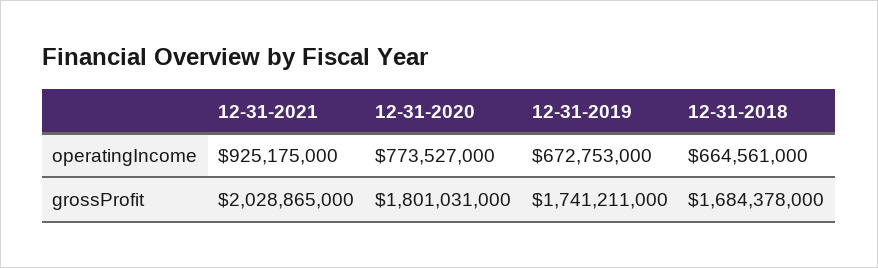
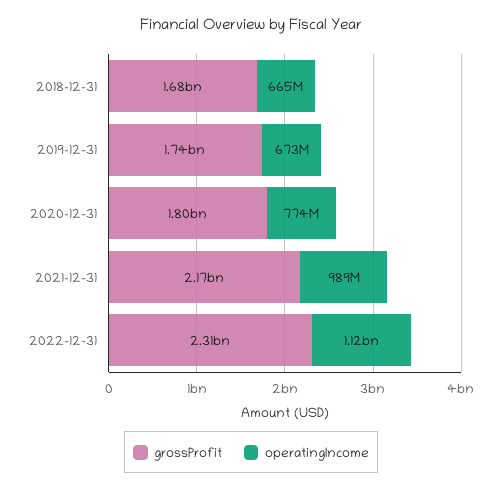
operatingIncome, 12-31-2021: 925175000 -> 989000000
grossProfit, 12-31-2021: 2028865000 -> 2170000000
grossProfit, 2022-12-31: none -> 2310000000
operatingIncome, 2022-12-31: none -> 1120000000

